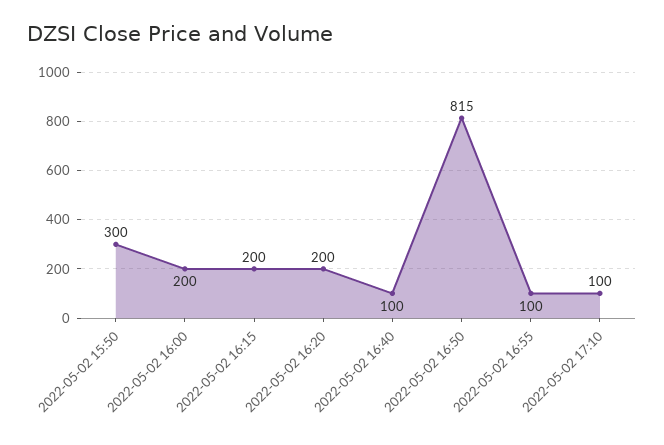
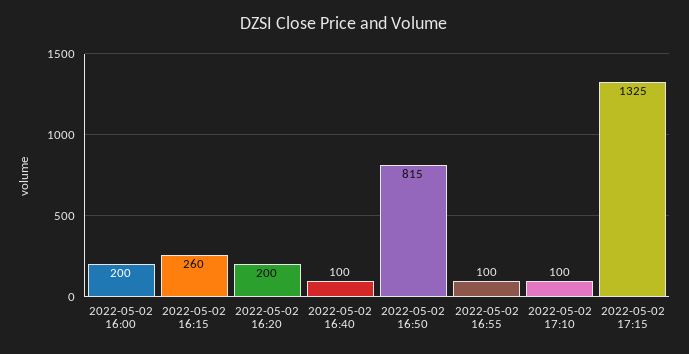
2022-05-02 15:50: 300 -> none
2022-05-02 16:15: 200 -> 260
2022-05-02 17:15: none -> 1325

